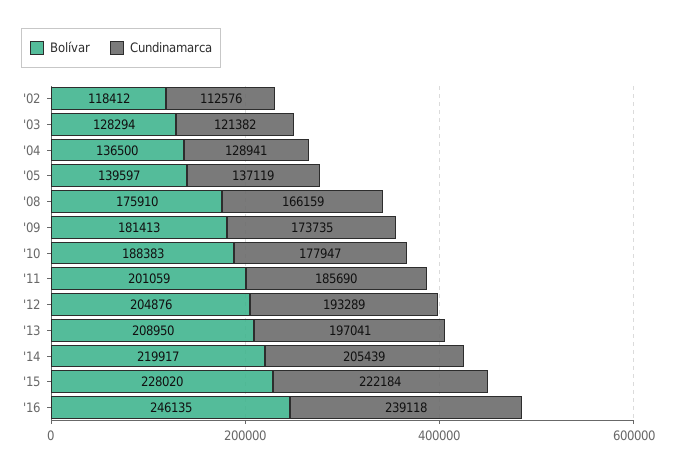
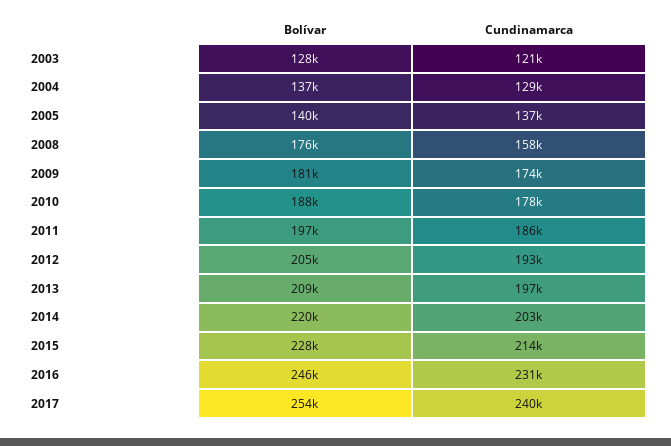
Bolívar, '02: 118412 -> none
Cundinamarca, '02: 112576 -> none
Cundinamarca, '08: 166159 -> 158000
Bolívar, '11: 201059 -> 197000
Cundinamarca, '14: 205439 -> 203000
Cundinamarca, '15: 222184 -> 214000
Cundinamarca, '16: 239118 -> 231000
Bolívar, 2017: none -> 254000
Cundinamarca, 2017: none -> 240000

